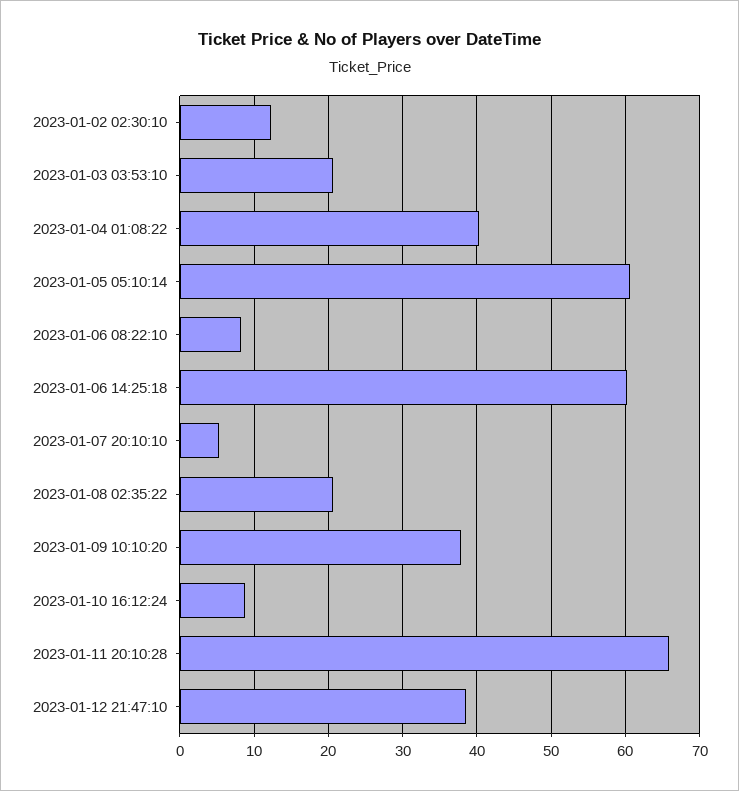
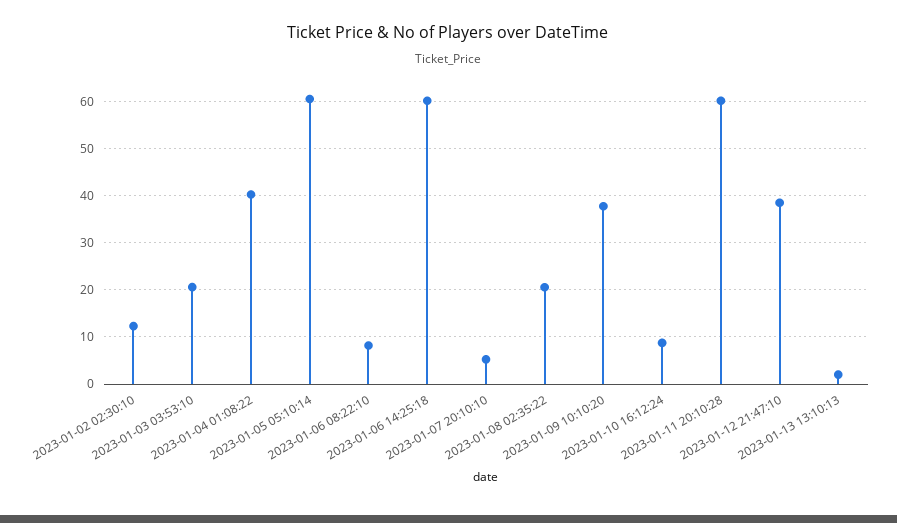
2023-01-11 20:10:28: 66 -> 60
2023-01-13 13:10:13: none -> 2

